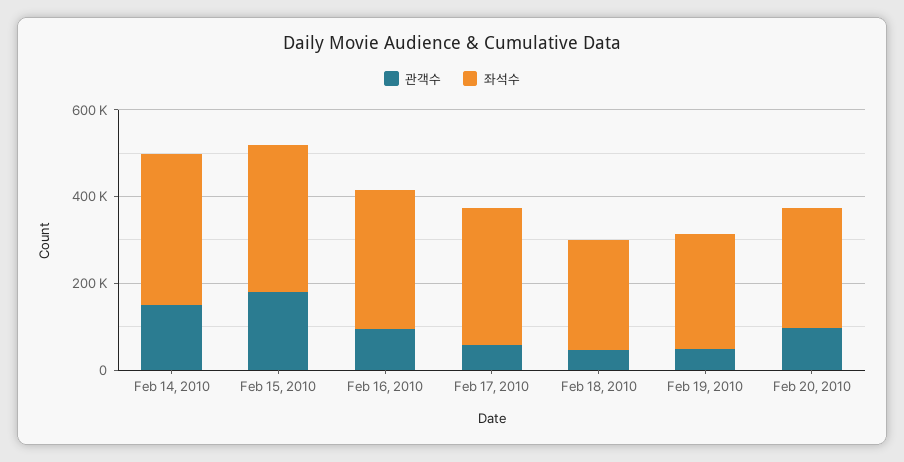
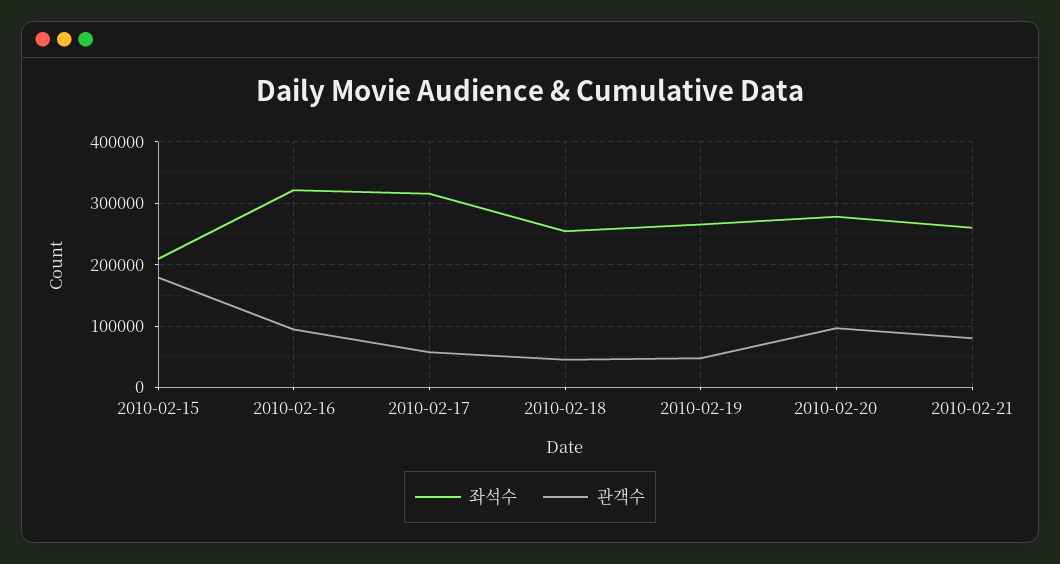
관객수, Feb 14, 2010: 150000 -> none
좌석수, Feb 14, 2010: 350000 -> none
좌석수, Feb 15, 2010: 350000 -> 210000
좌석수, 2010-02-21: none -> 260000
관객수, 2010-02-21: none -> 80000

